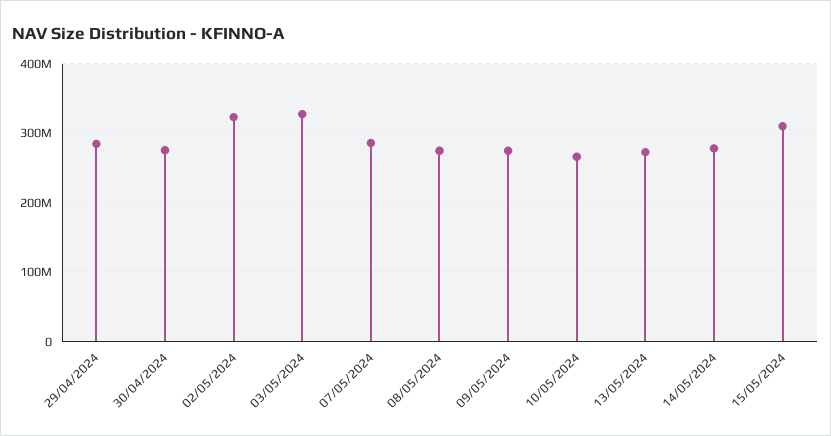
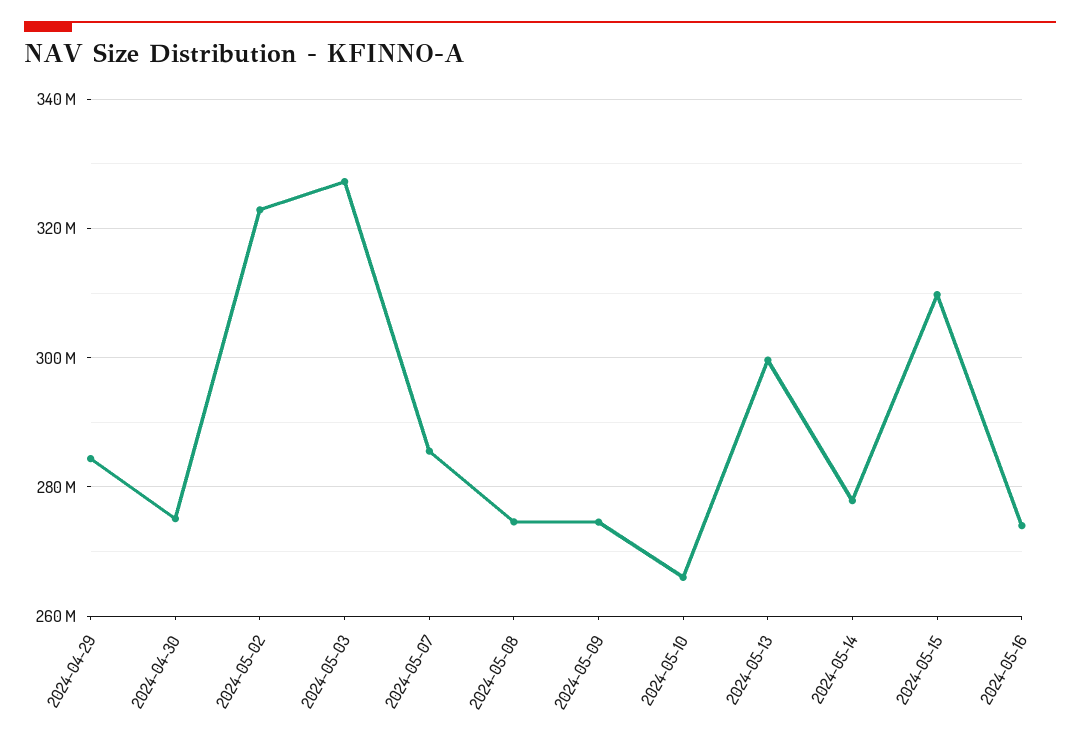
13/05/2024: 270000000 -> 300000000
2024-05-16: none -> 274000000

